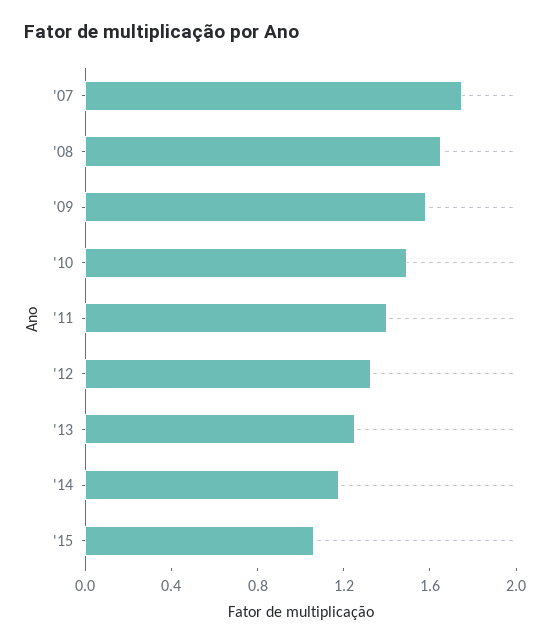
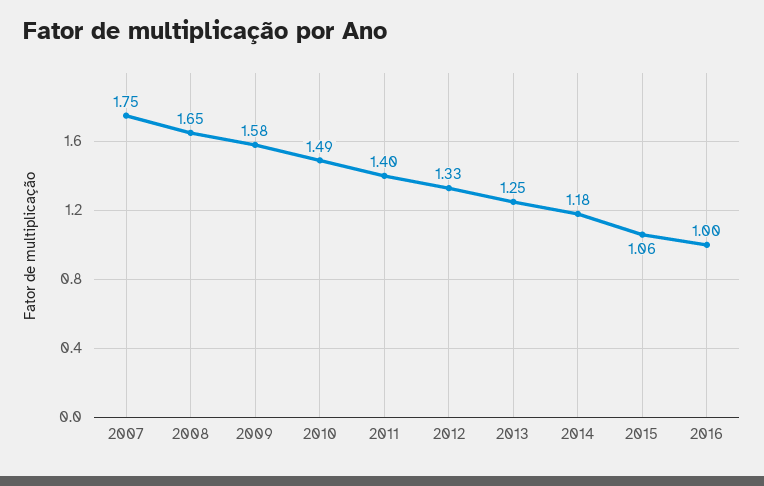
2016: none -> 1

